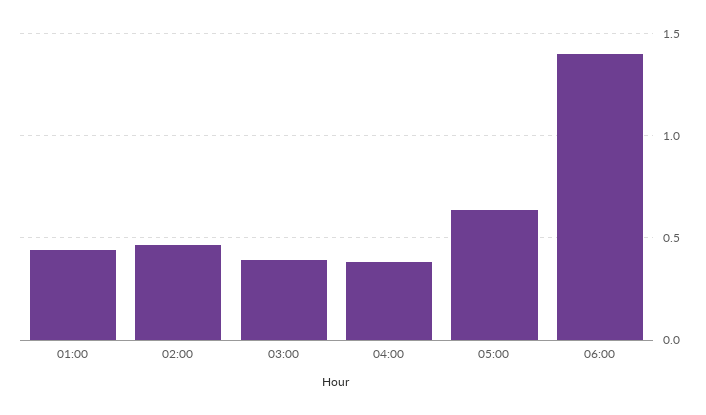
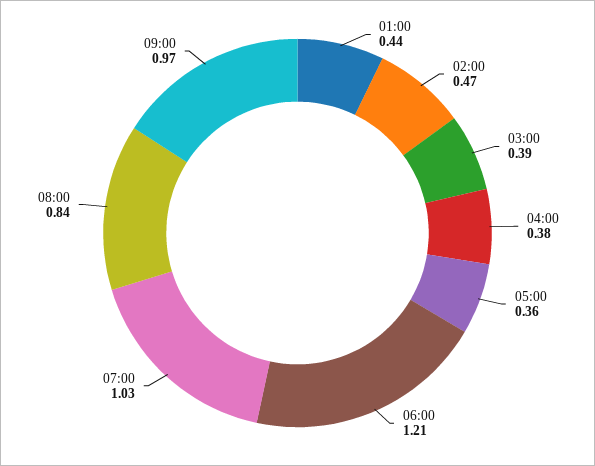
05:00: 0.65 -> 0.36
06:00: 1.4 -> 1.21
07:00: none -> 1.03
08:00: none -> 0.84
09:00: none -> 0.97

